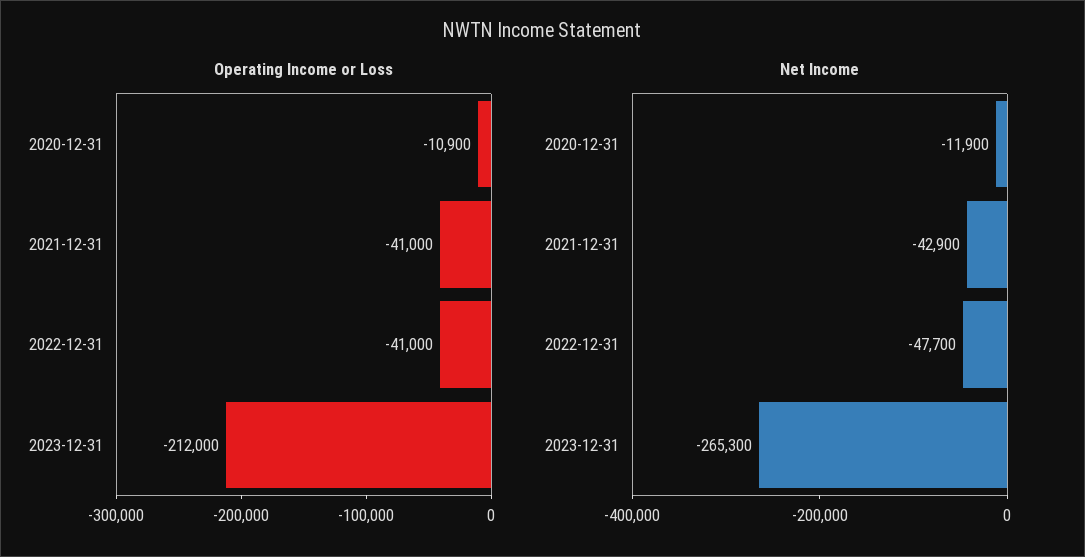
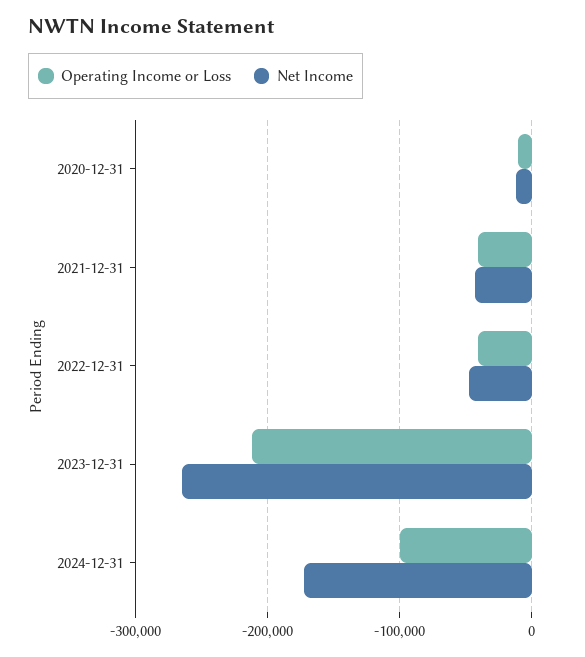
Operating Income or Loss, 2024-12-31: none -> -100000
Net Income, 2024-12-31: none -> -170000

